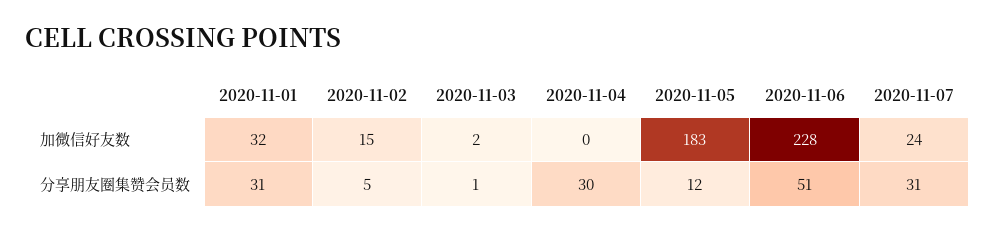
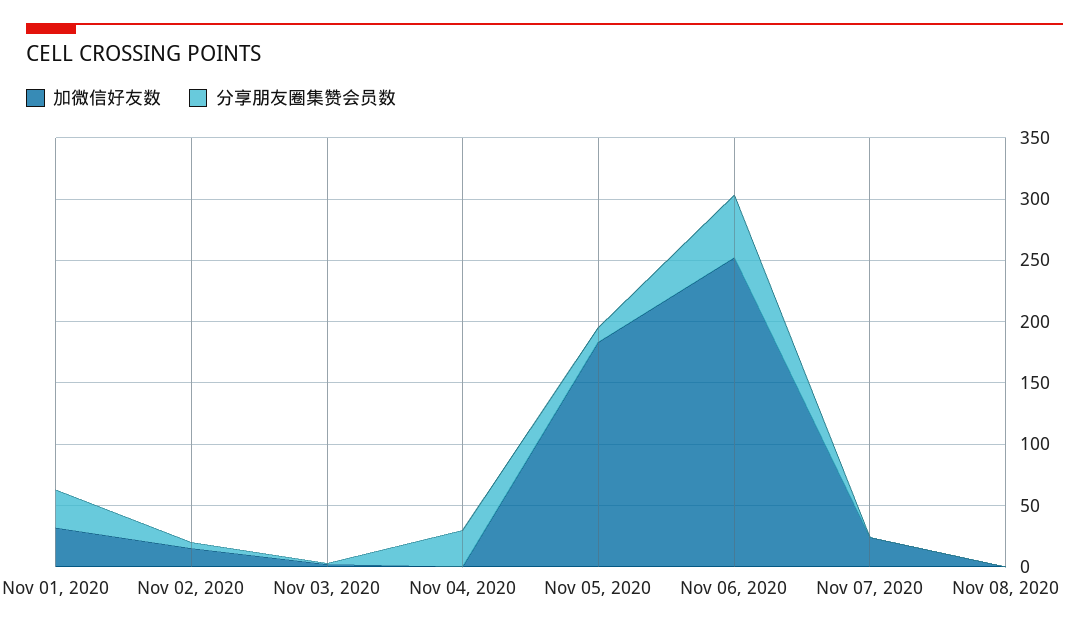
加微信好友数, 2020-11-06: 228 -> 250
分享朋友圈集赞会员数, 2020-11-07: 31 -> 0
加微信好友数, Nov 08, 2020: none -> 0
分享朋友圈集赞会员数, Nov 08, 2020: none -> 0

